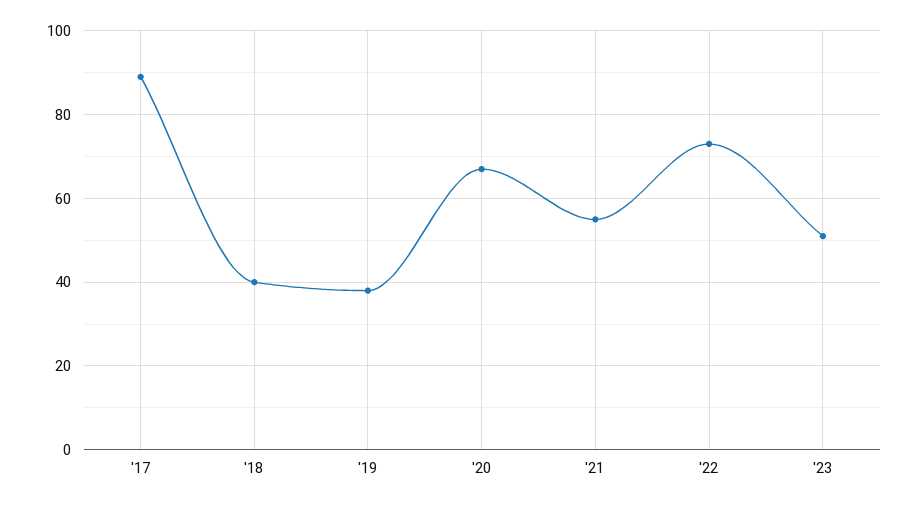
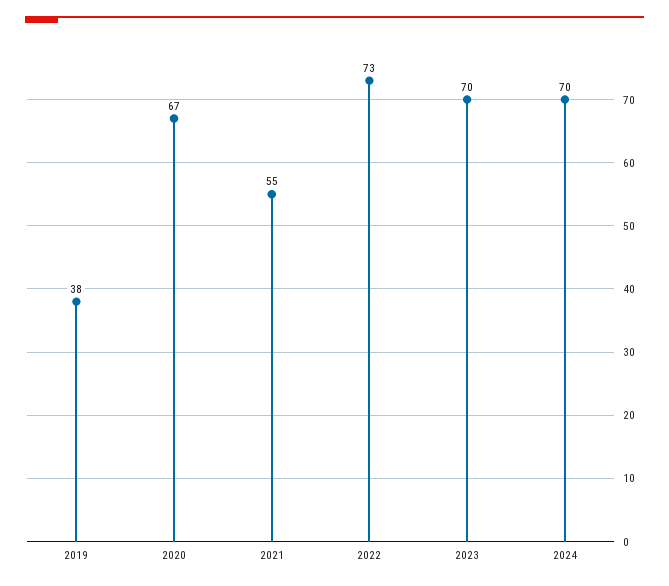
'17: 90 -> none
'18: 40 -> none
'23: 50 -> 70
2024: none -> 70

